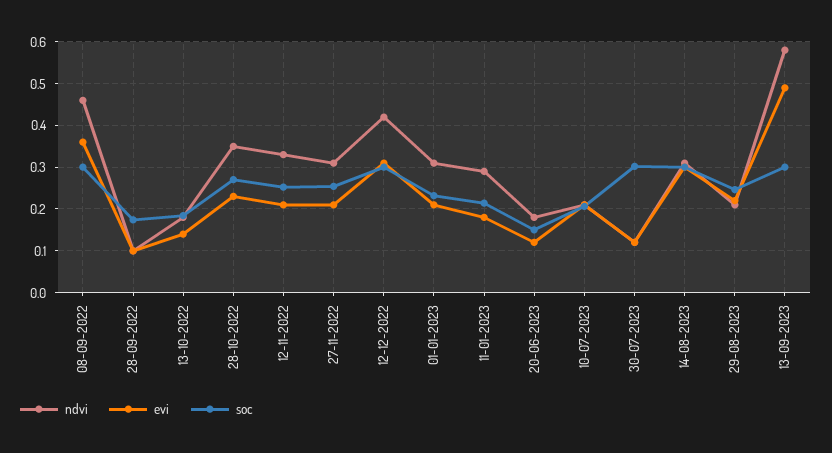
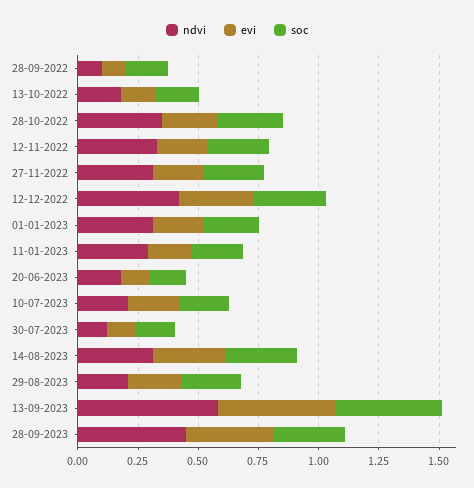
ndvi, 08-09-2022: 0.46 -> none
evi, 08-09-2022: 0.36 -> none
soc, 08-09-2022: 0.3 -> none
soc, 30-07-2023: 0.3 -> 0.15
soc, 13-09-2023: 0.3 -> 0.45
ndvi, 28-09-2023: none -> 0.45
evi, 28-09-2023: none -> 0.35
soc, 28-09-2023: none -> 0.3

